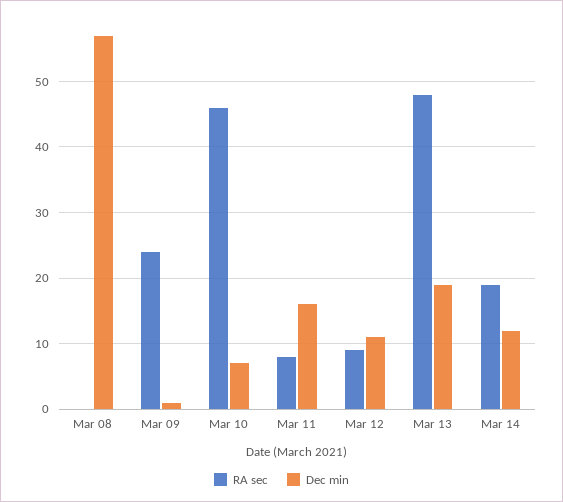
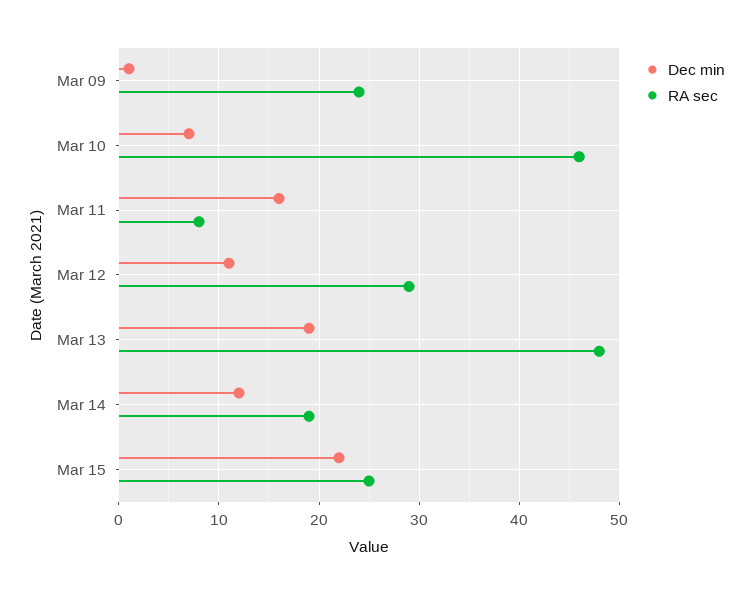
RA sec, Mar 08: 0 -> none
Dec min, Mar 08: 57 -> none
RA sec, Mar 12: 9 -> 29
Dec min, Mar 15: none -> 22
RA sec, Mar 15: none -> 25

